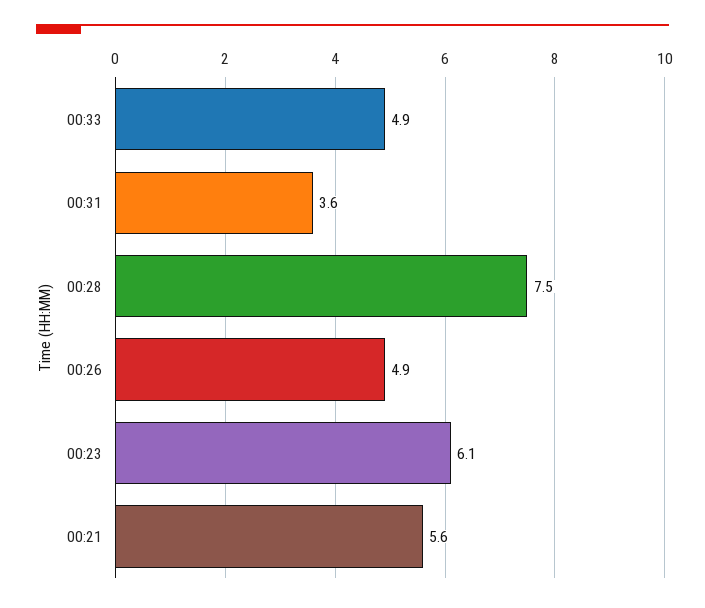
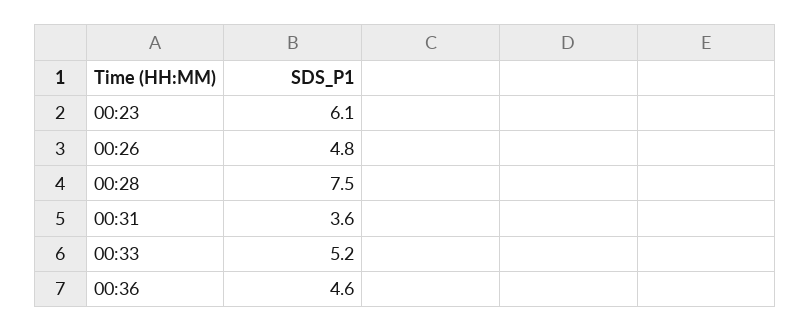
00:33: 4.9 -> 5.2
00:26: 4.9 -> 4.8
00:21: 5.6 -> none
00:36: none -> 4.6

